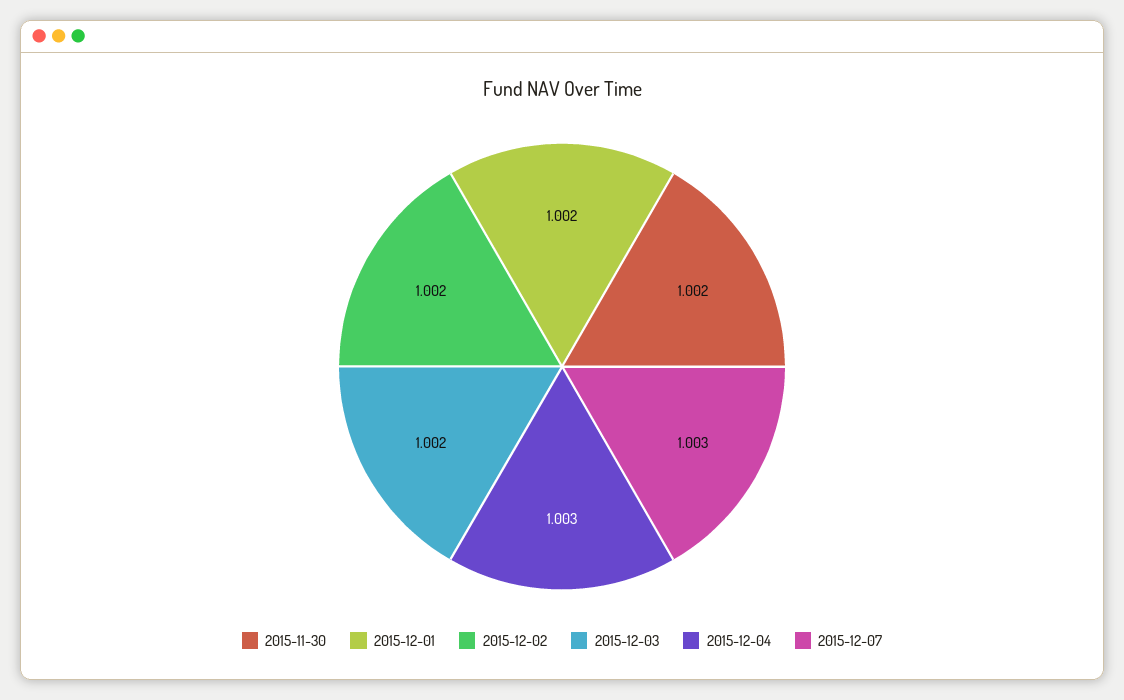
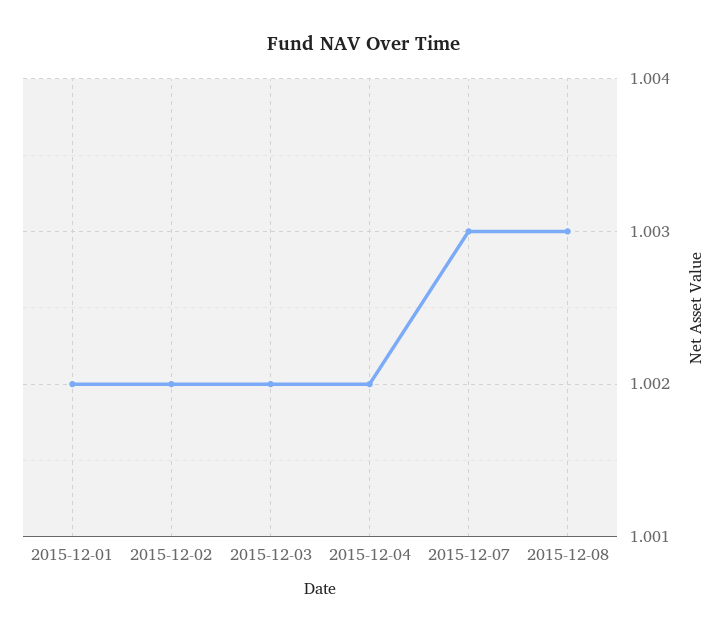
2015-11-30: 1.002 -> none
2015-12-04: 1.003 -> 1.002
2015-12-08: none -> 1.003

